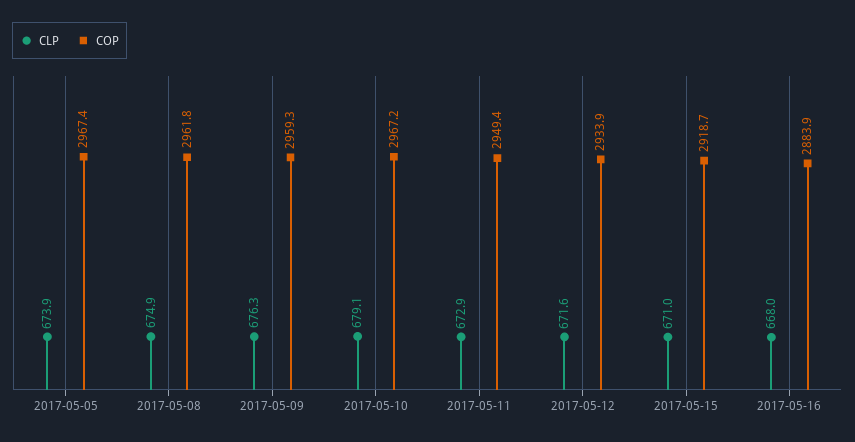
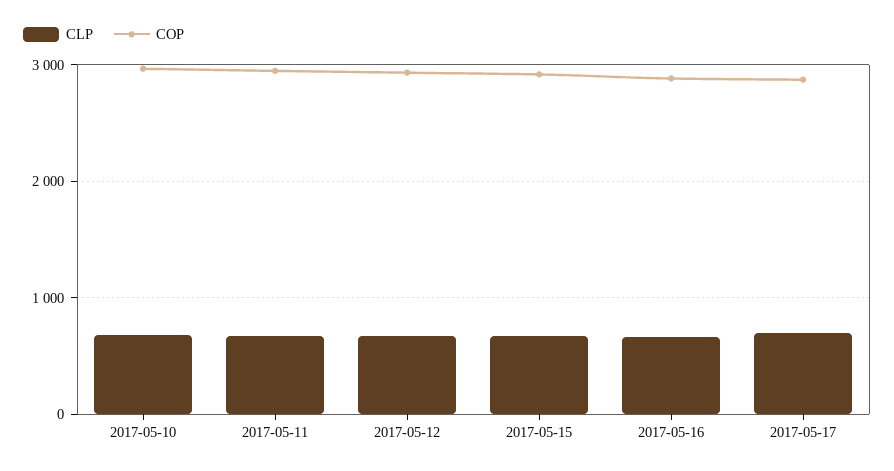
CLP, 2017-05-05: 673.9 -> none
COP, 2017-05-05: 2967.4 -> none
CLP, 2017-05-08: 674.9 -> none
COP, 2017-05-08: 2961.8 -> none
CLP, 2017-05-09: 676.3 -> none
COP, 2017-05-09: 2959.3 -> none
CLP, 2017-05-17: none -> 700
COP, 2017-05-17: none -> 2900

